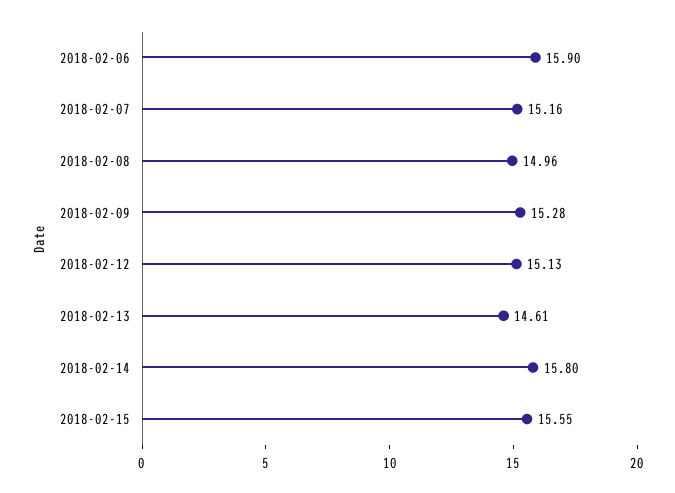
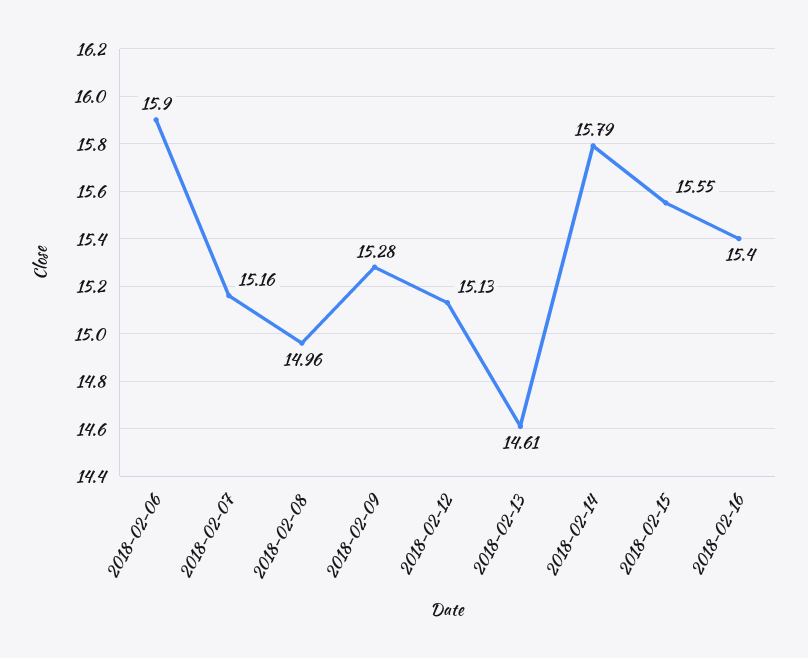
2018-02-14: 15.8 -> 15.79
2018-02-16: none -> 15.4

